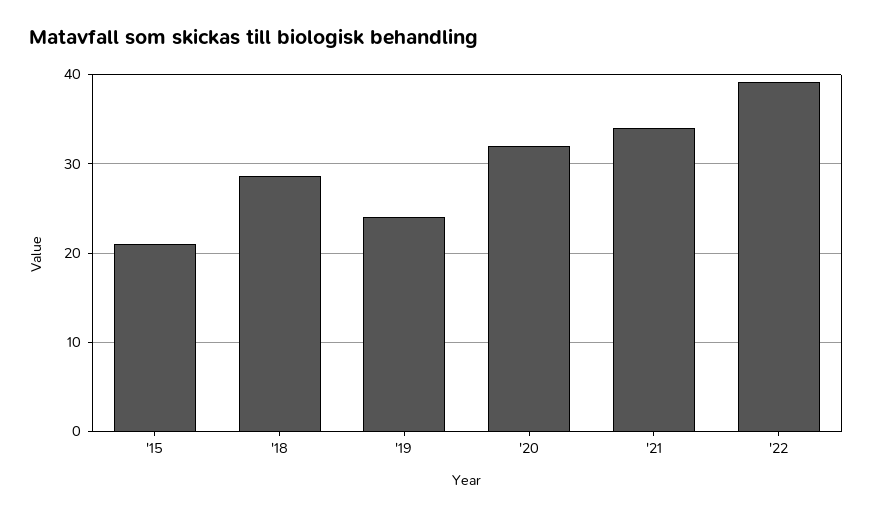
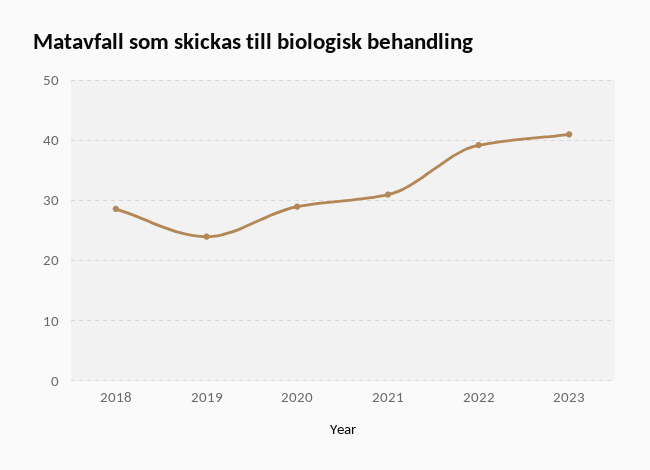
'15: 21 -> none
'20: 32 -> 29
'21: 34 -> 31
2023: none -> 41

